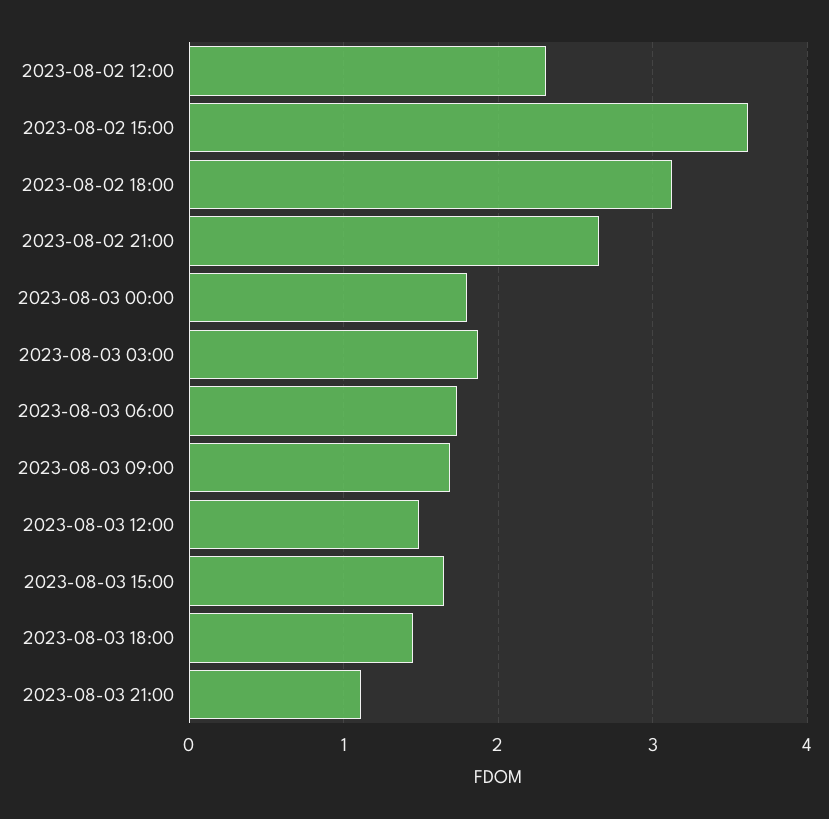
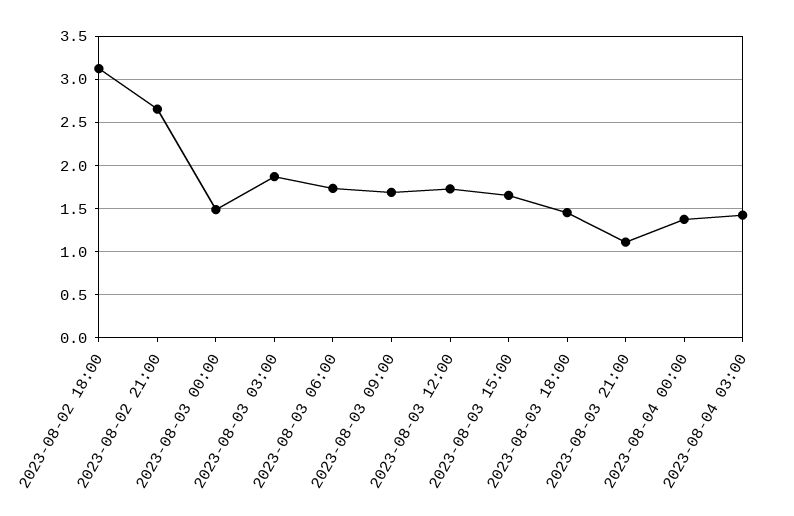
2023-08-02 12:00: 2.3 -> none
2023-08-02 15:00: 3.6 -> none
2023-08-03 00:00: 1.8 -> 1.5
2023-08-03 12:00: 1.5 -> 1.7
2023-08-04 00:00: none -> 1.4
2023-08-04 03:00: none -> 1.4

